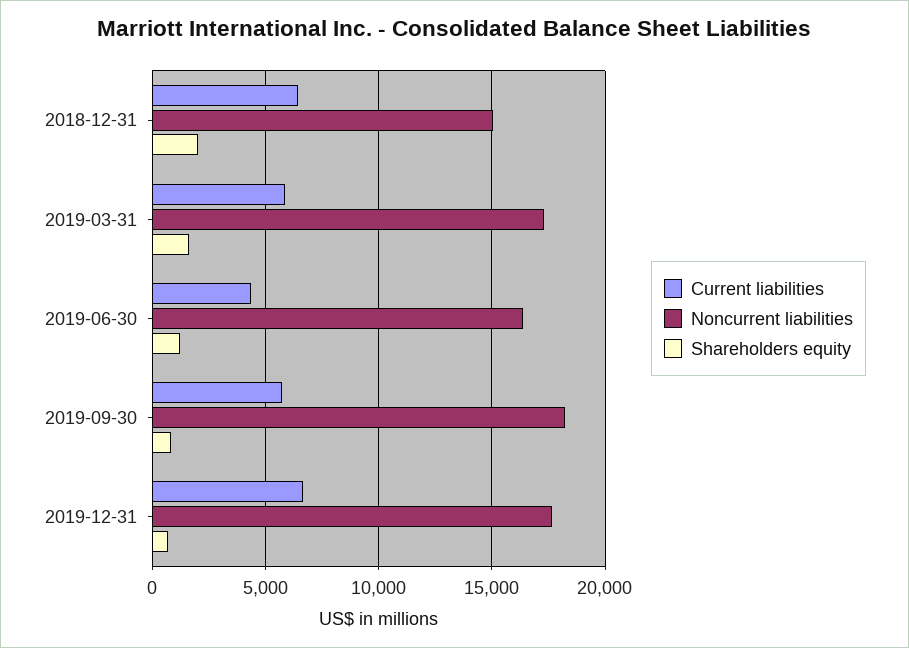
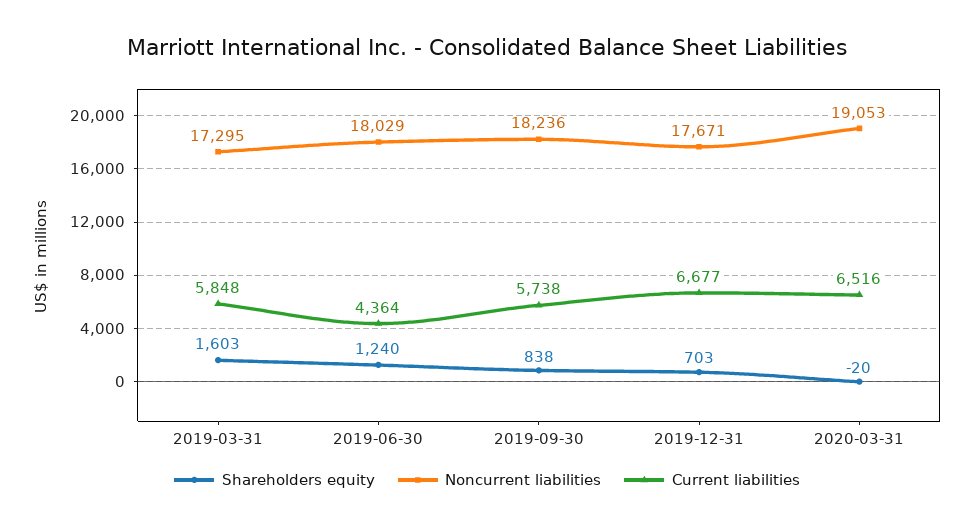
Current liabilities, 2018-12-31: 6500 -> none
Noncurrent liabilities, 2018-12-31: 15000 -> none
Shareholders equity, 2018-12-31: 2000 -> none
Noncurrent liabilities, 2019-06-30: 16500 -> 18029
Shareholders equity, 2020-03-31: none -> -20
Noncurrent liabilities, 2020-03-31: none -> 19053
Current liabilities, 2020-03-31: none -> 6516

